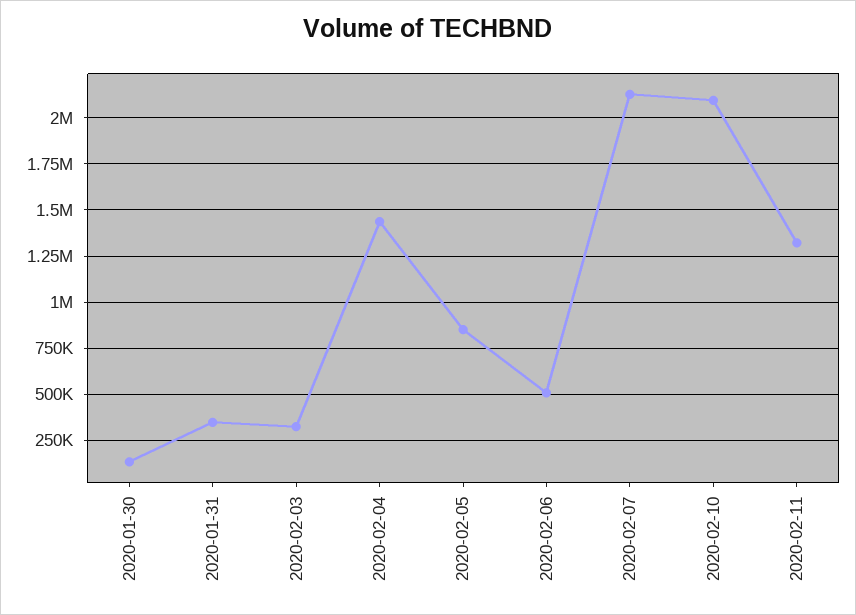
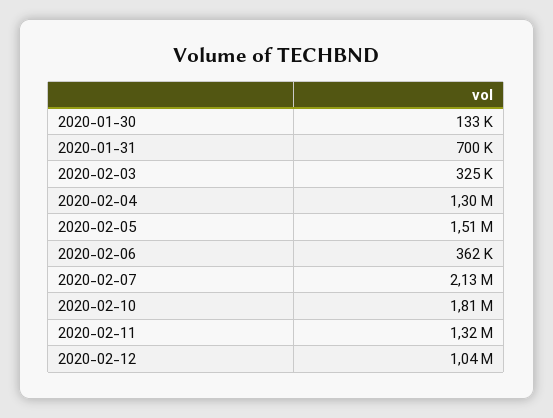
2020-01-31: 350000 -> 700000
2020-02-04: 1450000 -> 1300000
2020-02-05: 850000 -> 1510000
2020-02-06: 500000 -> 362000
2020-02-10: 2100000 -> 1810000
2020-02-12: none -> 1040000

